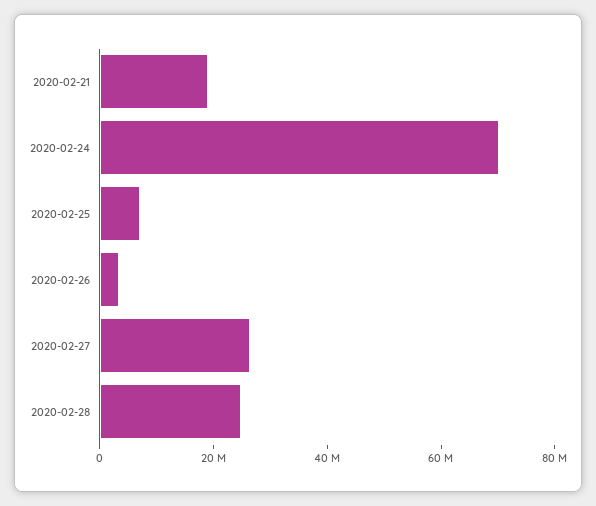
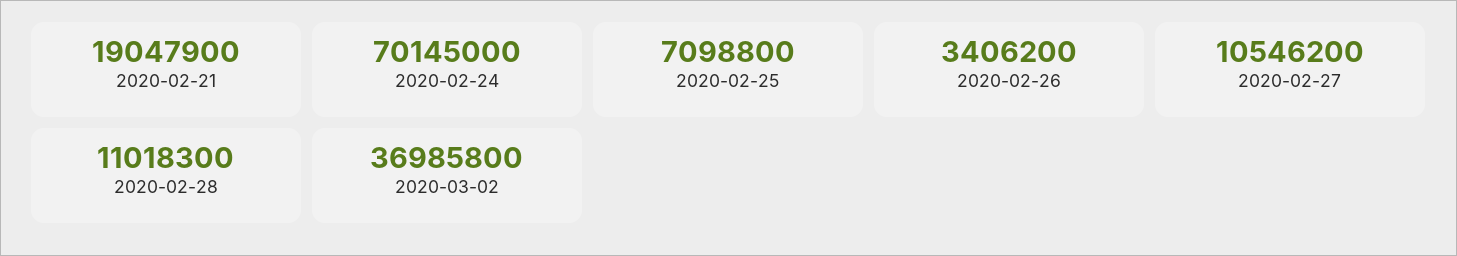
2020-02-27: 25000000 -> 10546200
2020-02-28: 25000000 -> 11018300
2020-03-02: none -> 36985800

